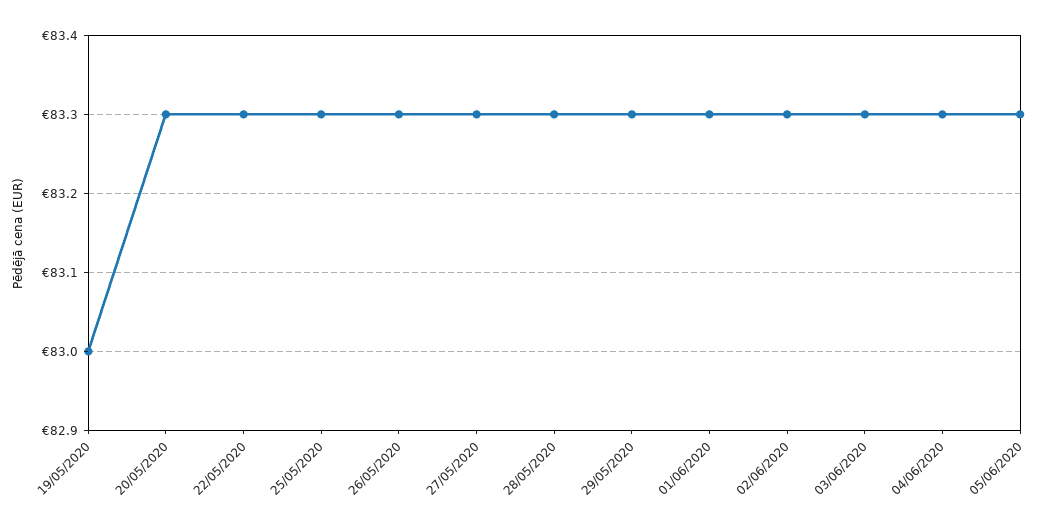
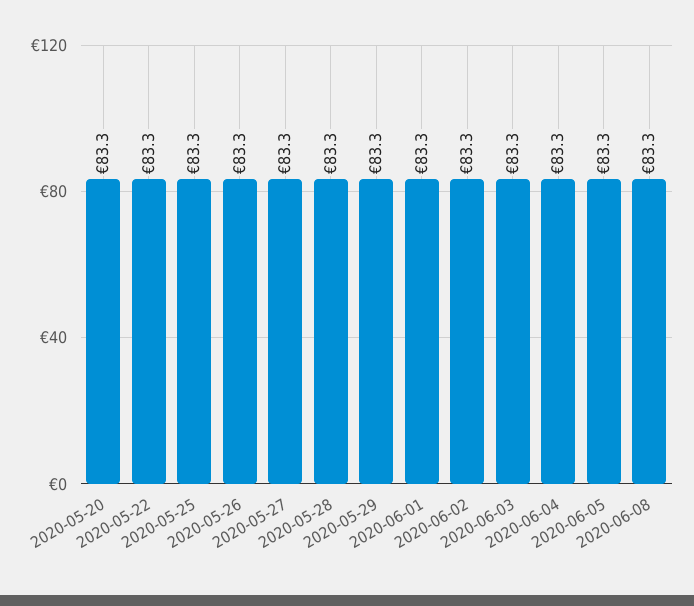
19/05/2020: 83 -> none
2020-06-08: none -> 83.3

